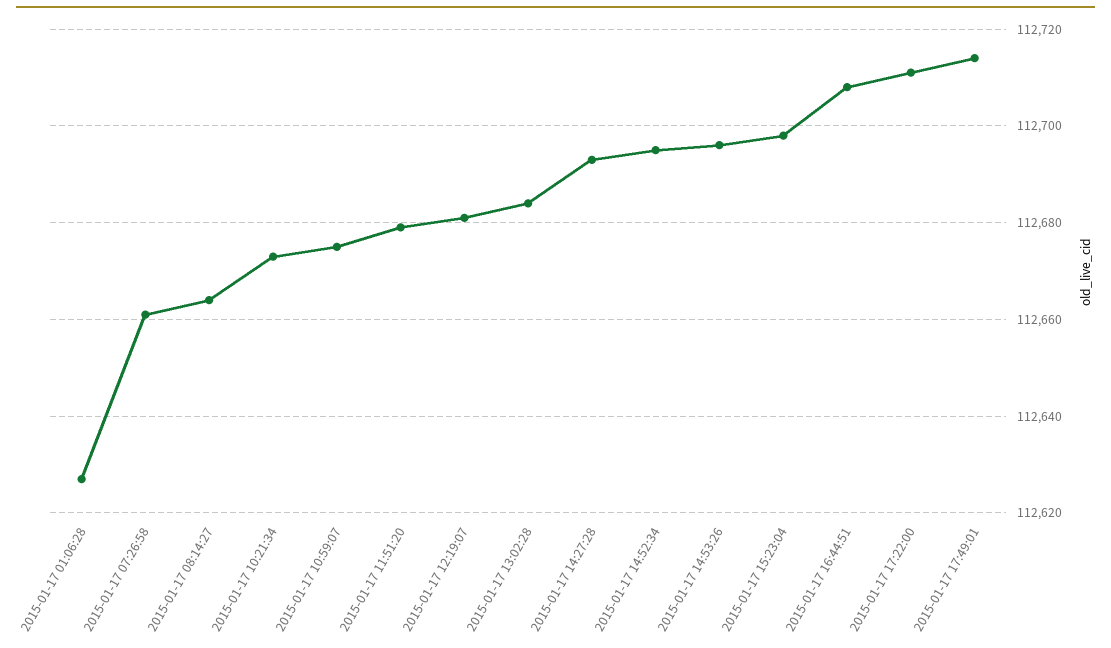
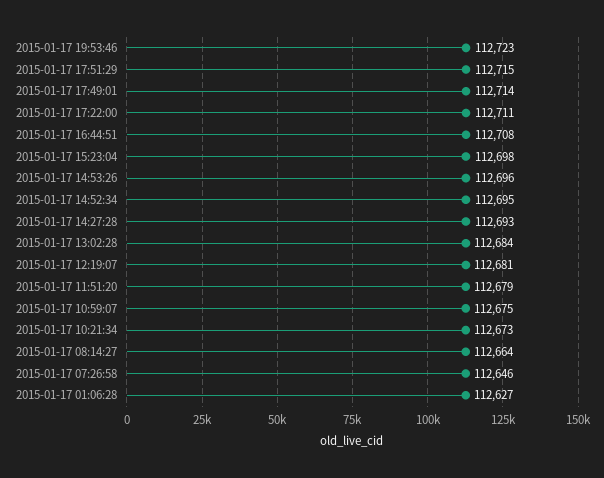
2015-01-17 07:26:58: 112660 -> 112646
2015-01-17 19:53:46: none -> 112723
2015-01-17 17:51:29: none -> 112715

